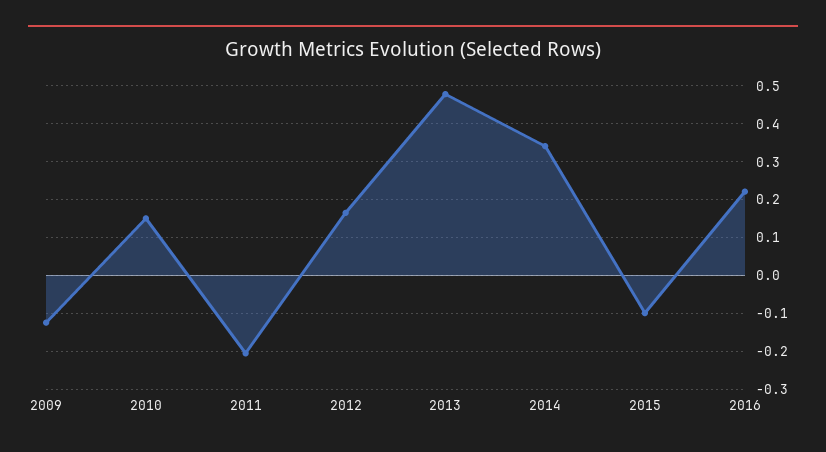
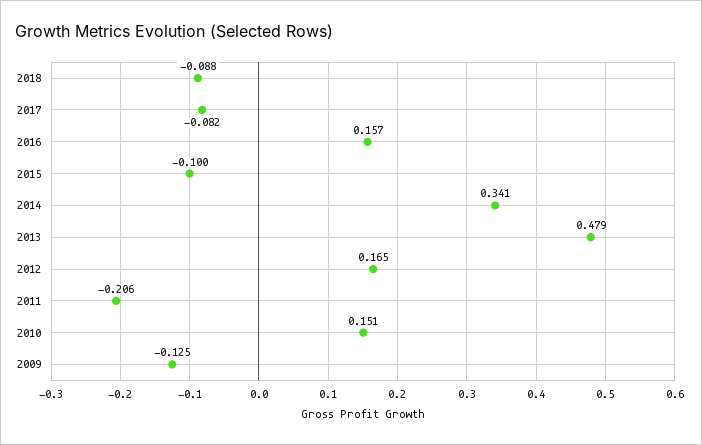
2016: 0.22 -> 0.157
2018: none -> -0.088
2017: none -> -0.082

